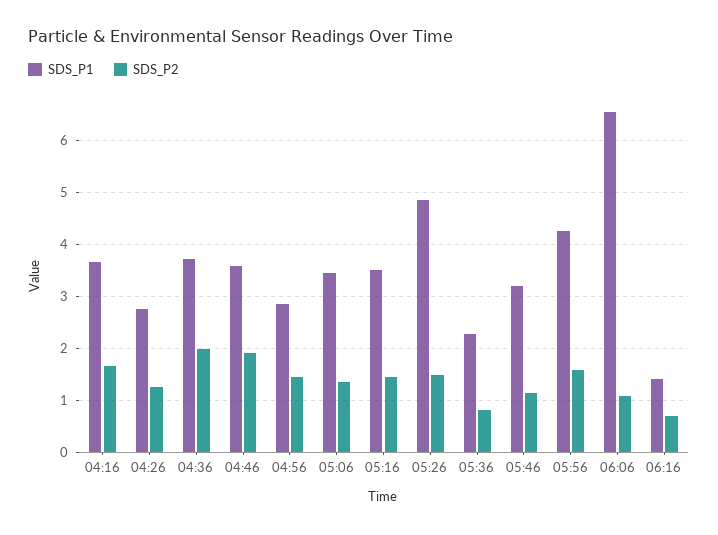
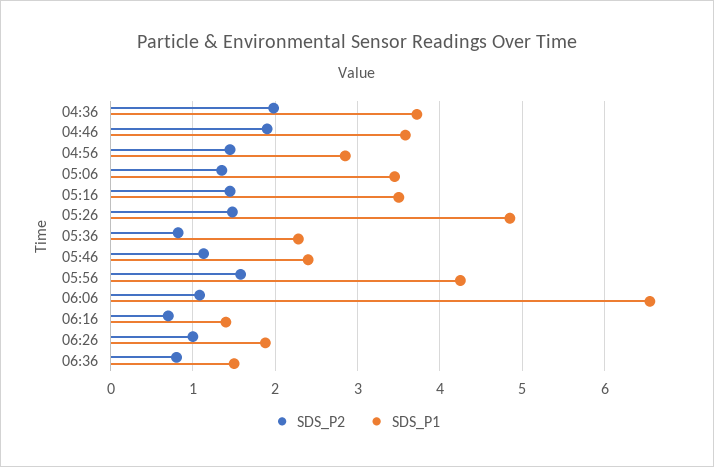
SDS_P1, 04:16: 3.6 -> none
SDS_P2, 04:16: 1.6 -> none
SDS_P1, 04:26: 2.8 -> none
SDS_P2, 04:26: 1.2 -> none
SDS_P1, 05:46: 3.2 -> 2.4
SDS_P2, 06:26: none -> 1
SDS_P1, 06:26: none -> 1.9
SDS_P2, 06:36: none -> 0.8
SDS_P1, 06:36: none -> 1.5

